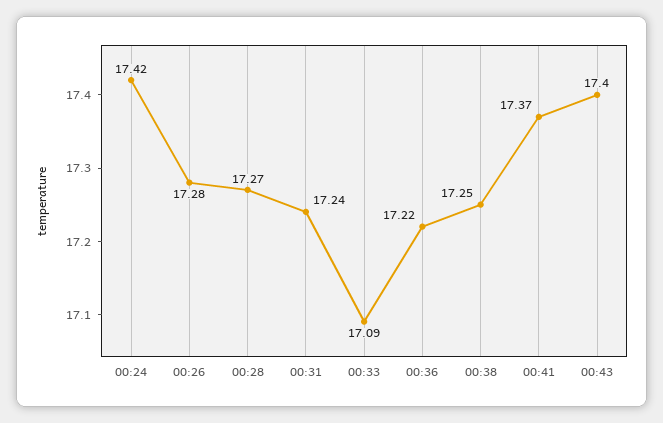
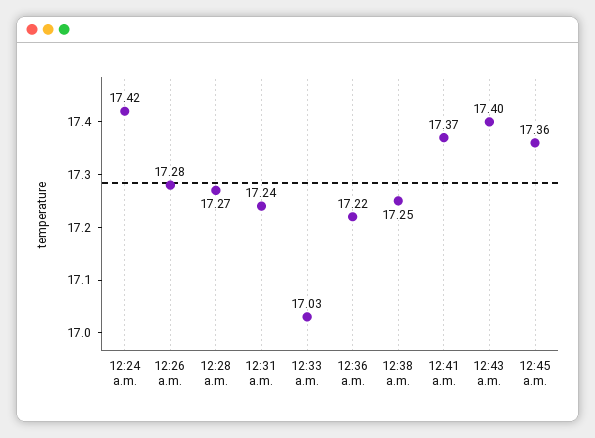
00:33: 17.09 -> 17.03
12:45 a.m.: none -> 17.36

